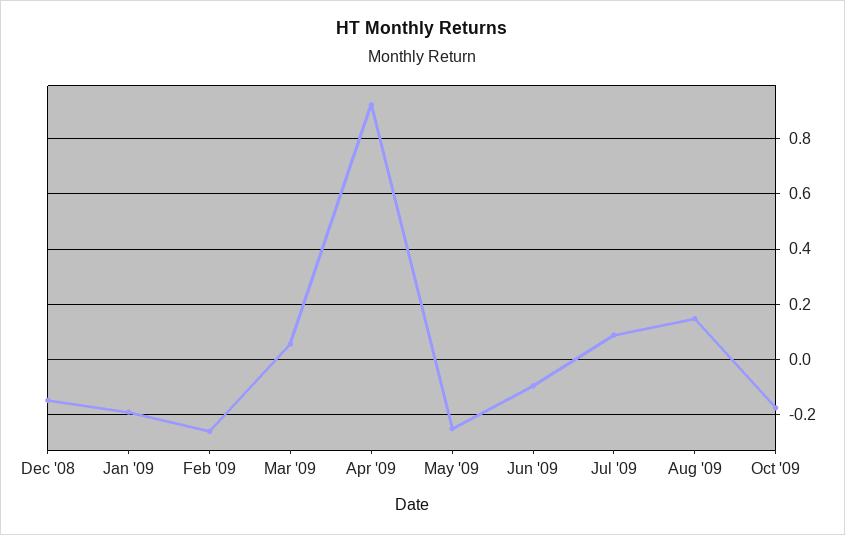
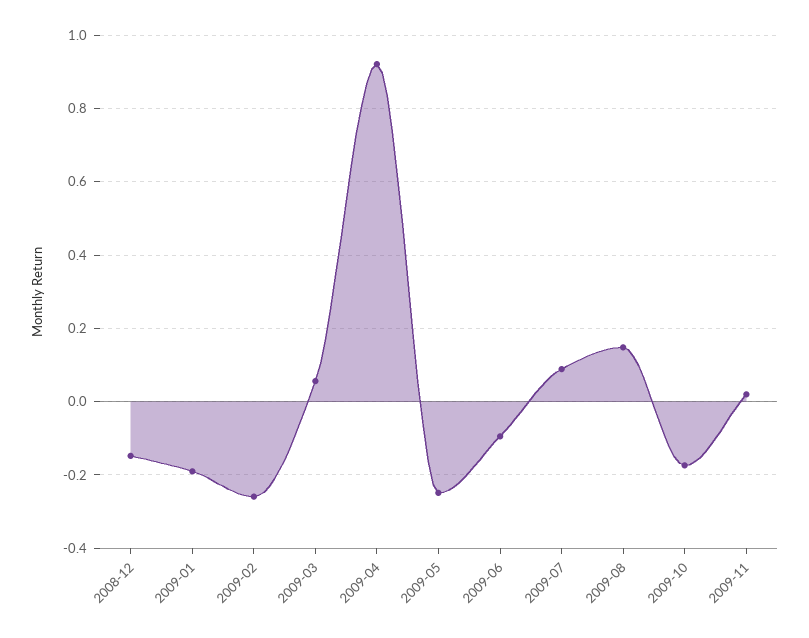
2009-11: none -> 0.02

